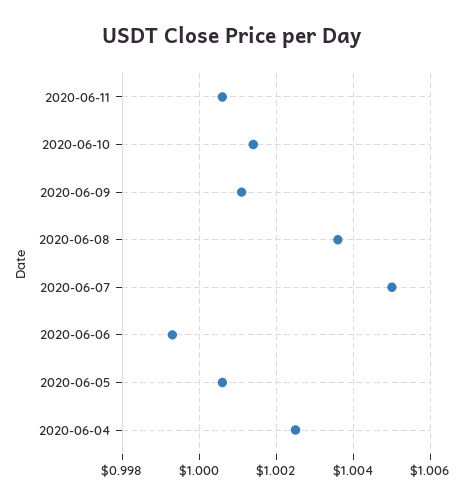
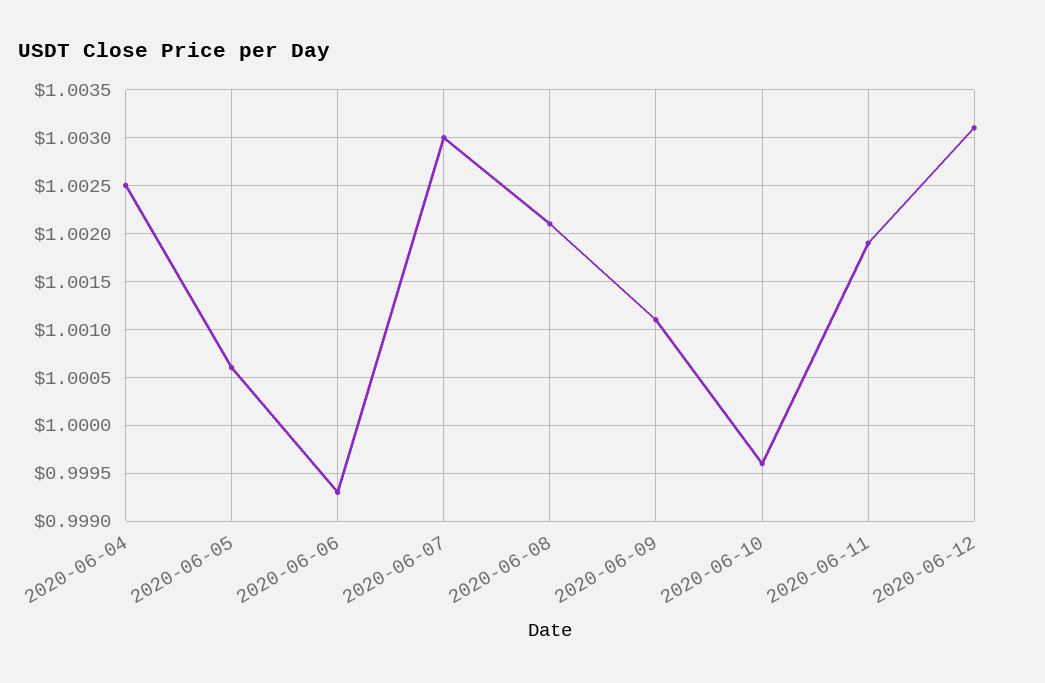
2020-06-11: 1.0005 -> 1.0019
2020-06-10: 1.0015 -> 0.9996
2020-06-08: 1.0035 -> 1.0021
2020-06-07: 1.005 -> 1.003
2020-06-12: none -> 1.0031

